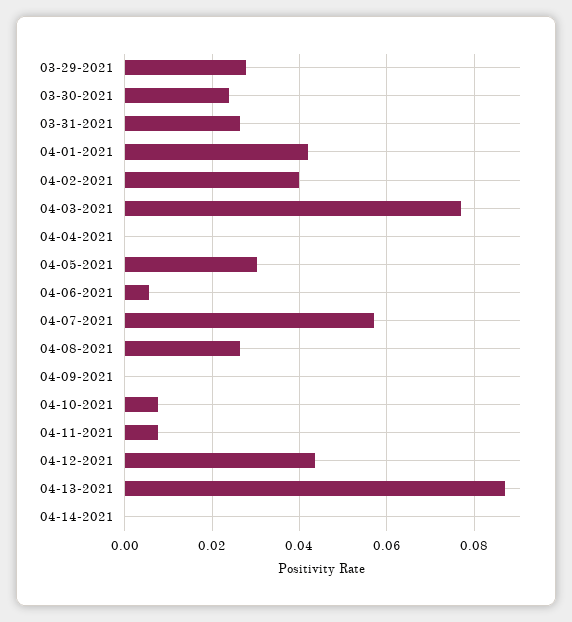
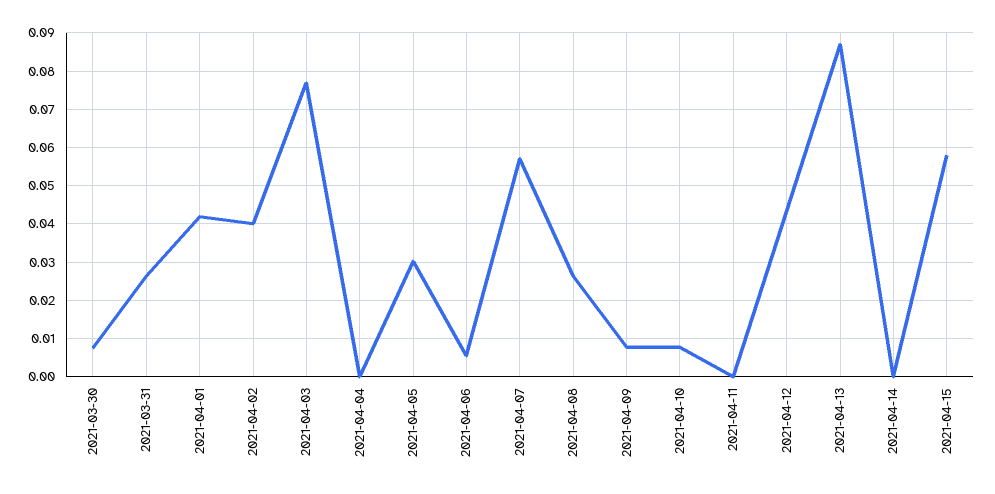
03-29-2021: 0.028 -> none
03-30-2021: 0.024 -> 0.008
04-09-2021: 0 -> 0.008
04-11-2021: 0.008 -> 0
2021-04-15: none -> 0.058

